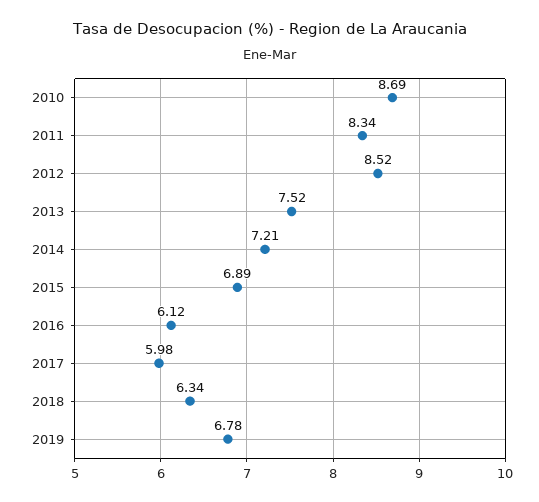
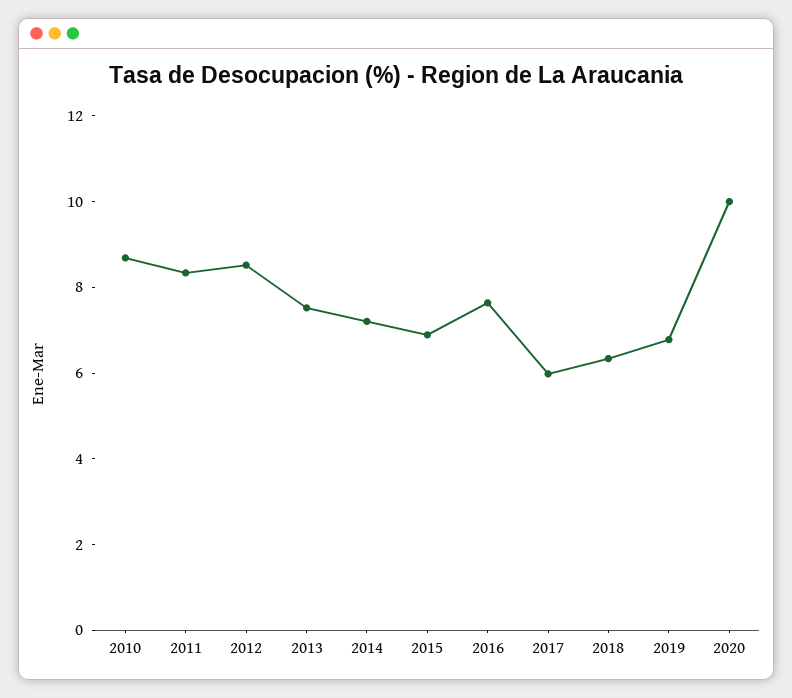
2016: 6.12 -> 7.5
2020: none -> 10

